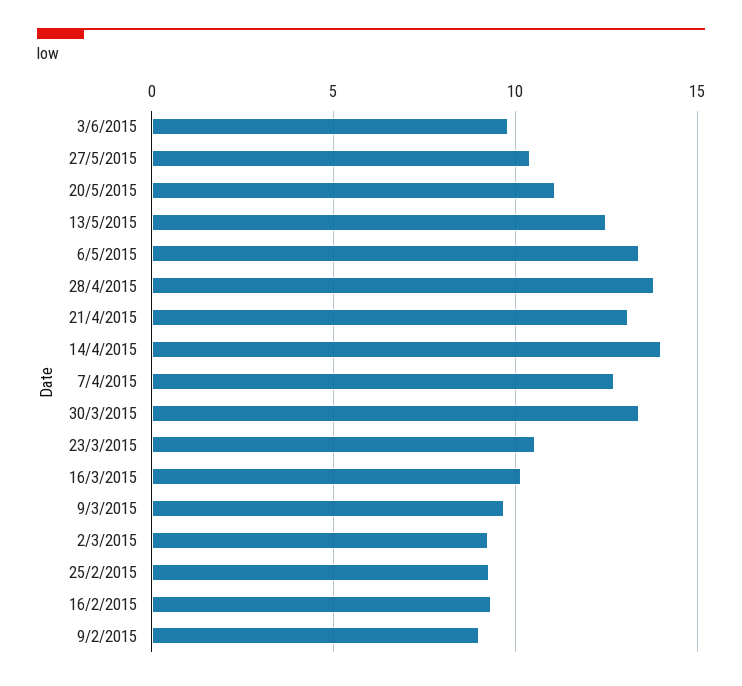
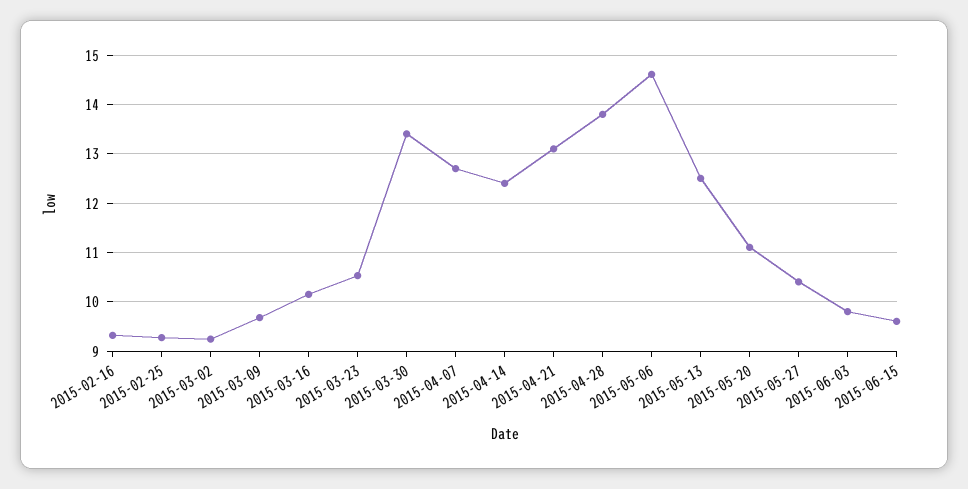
6/5/2015: 13.5 -> 14.6
14/4/2015: 14 -> 12.4
9/2/2015: 9 -> none
2015-06-15: none -> 9.6

